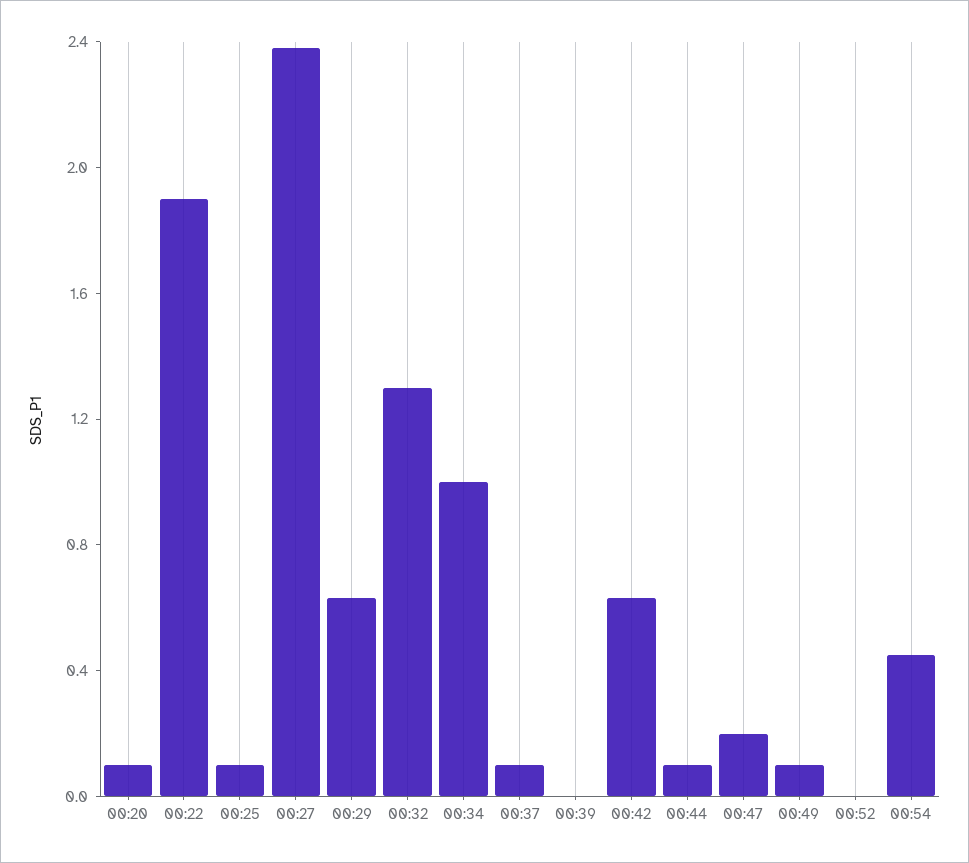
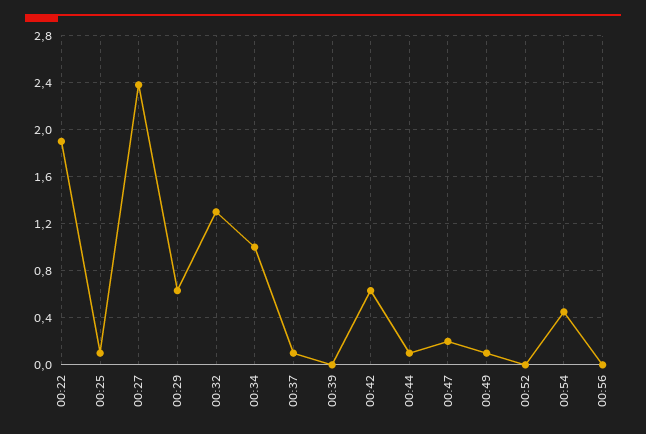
00:20: 0.1 -> none
00:56: none -> 0

